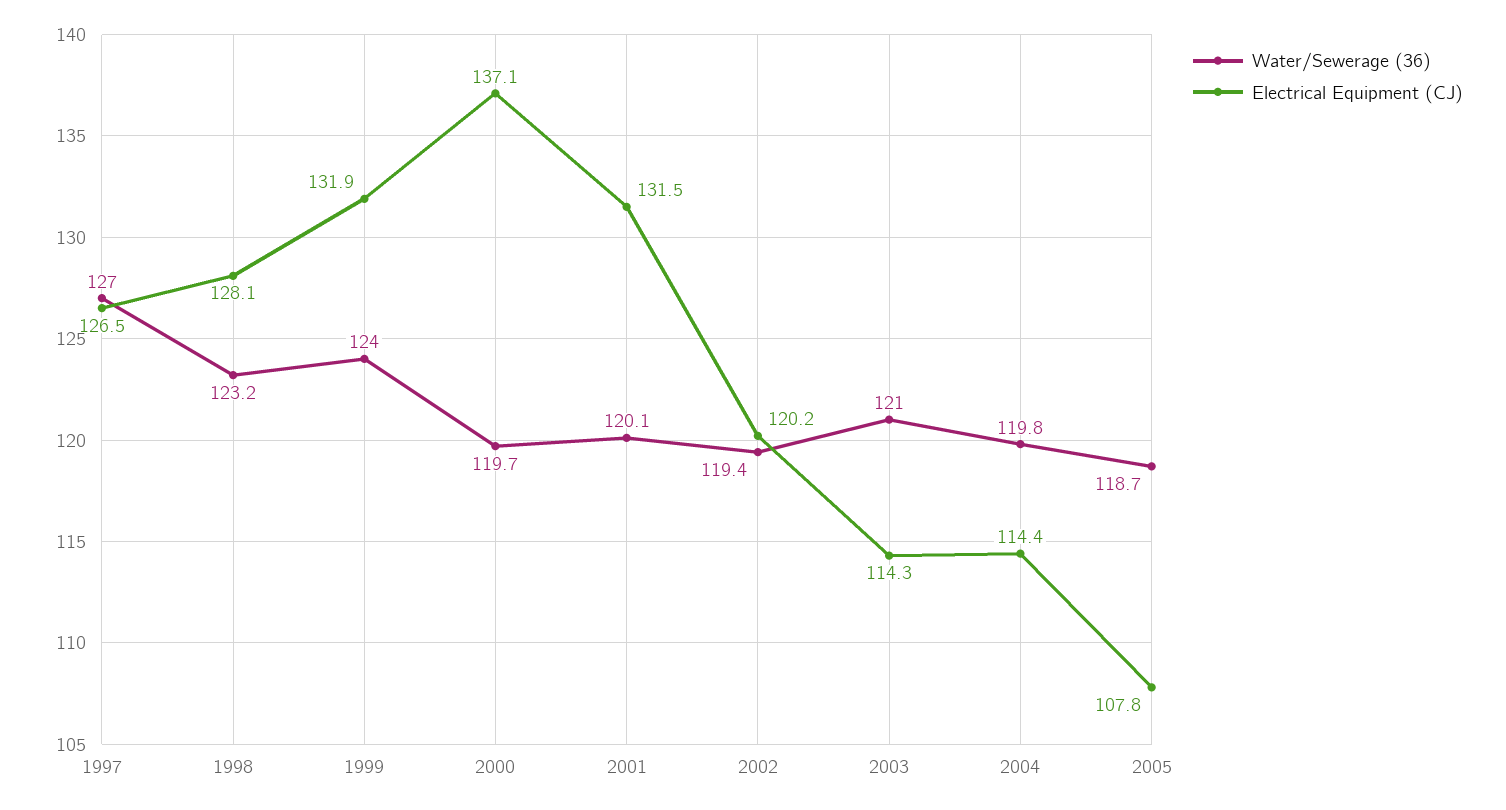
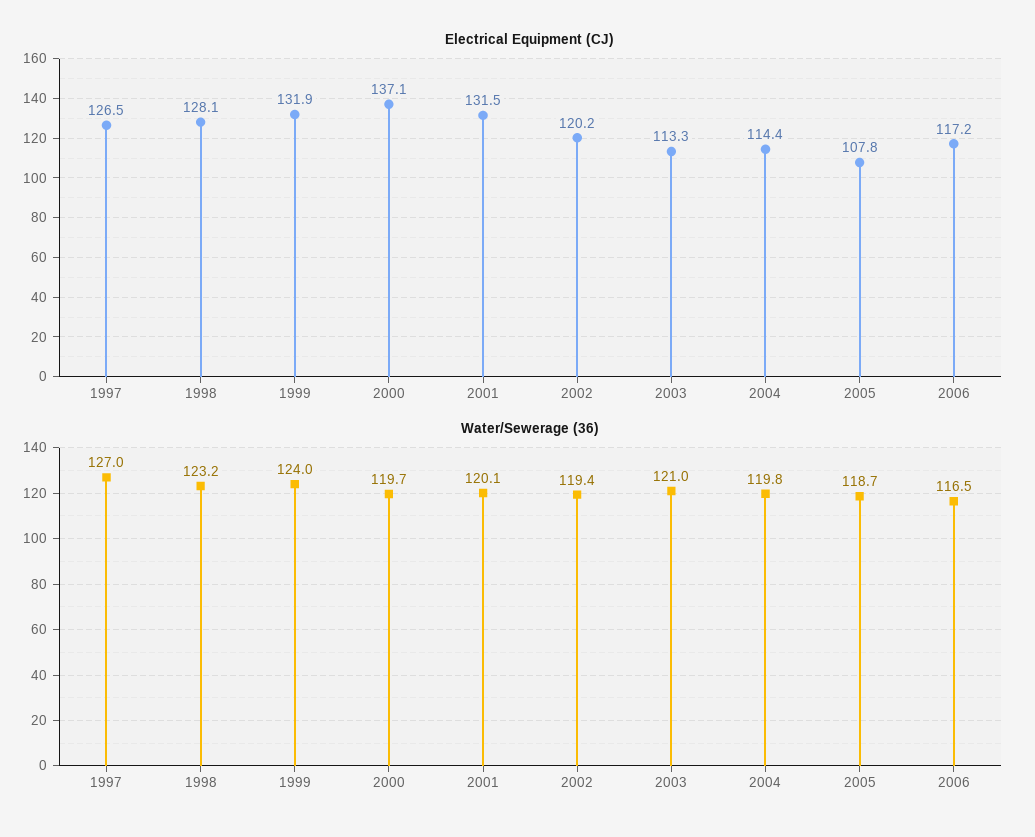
Electrical Equipment (CJ), 2003: 114.3 -> 113.3
Electrical Equipment (CJ), 2006: none -> 117.2
Water/Sewerage (36), 2006: none -> 116.5

